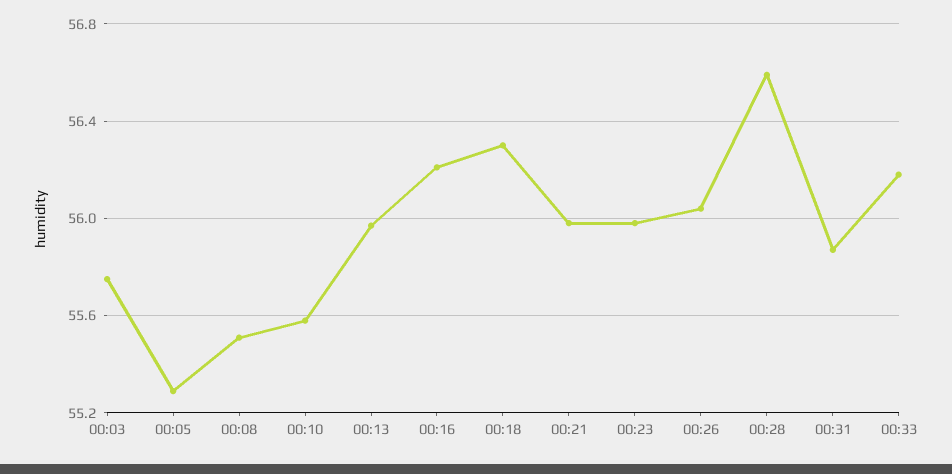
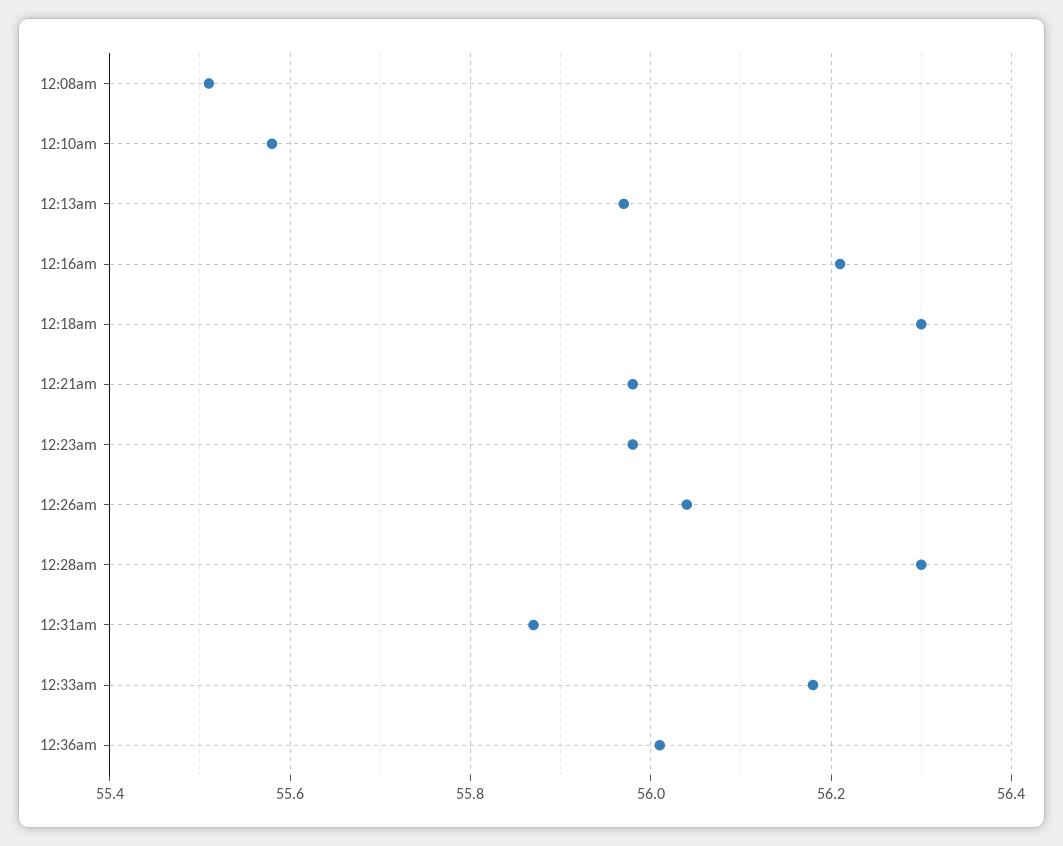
00:03: 55.75 -> none
00:05: 55.3 -> none
00:28: 56.6 -> 56.3
12:36am: none -> 56

